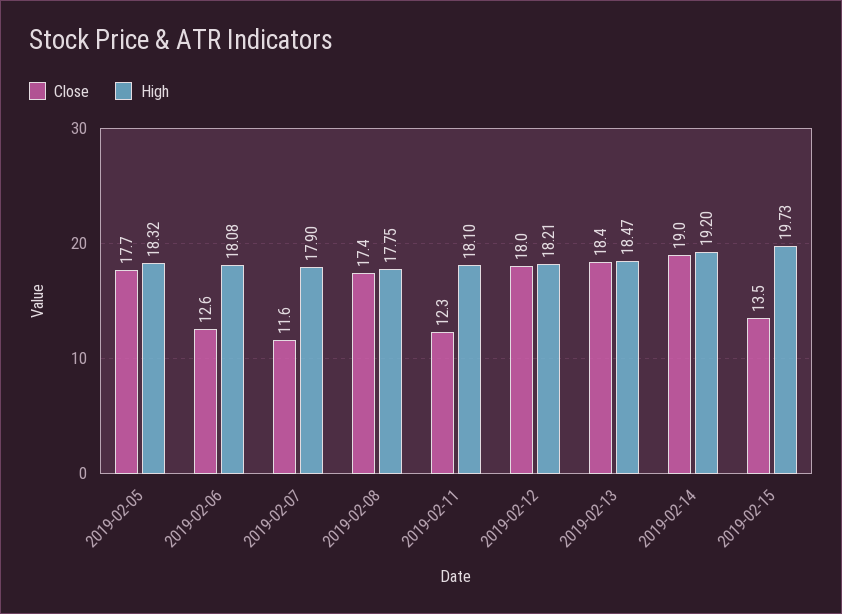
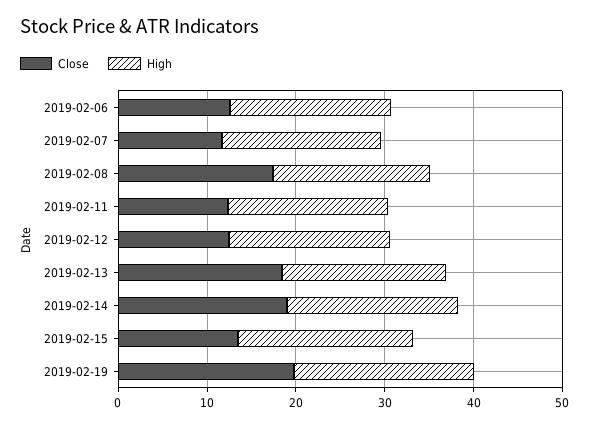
Close, 2019-02-05: 17.7 -> none
High, 2019-02-05: 18.32 -> none
Close, 2019-02-12: 18 -> 12
Close, 2019-02-19: none -> 20
High, 2019-02-19: none -> 20

